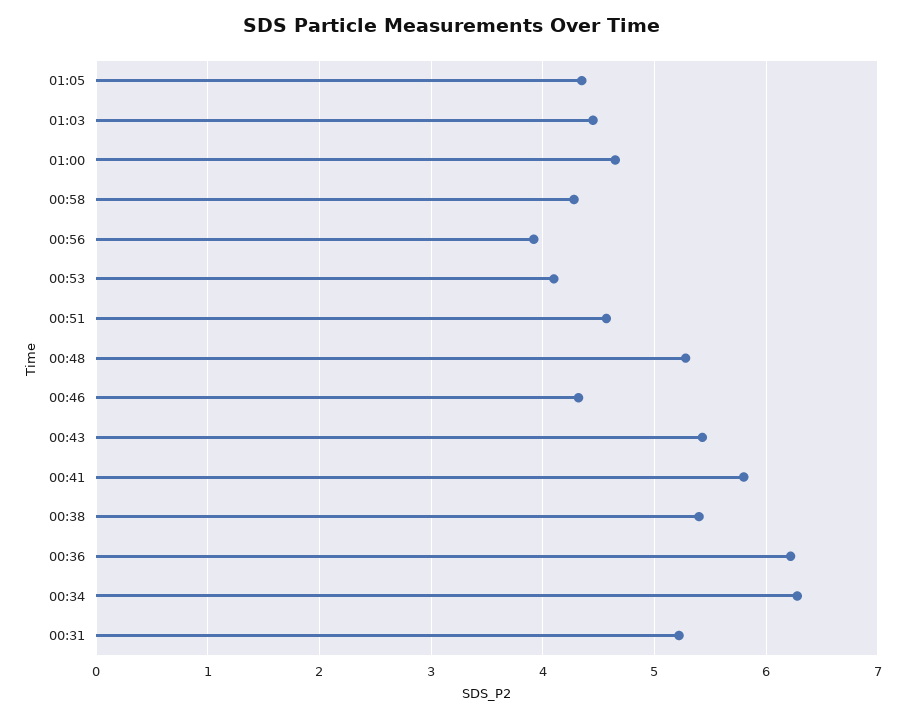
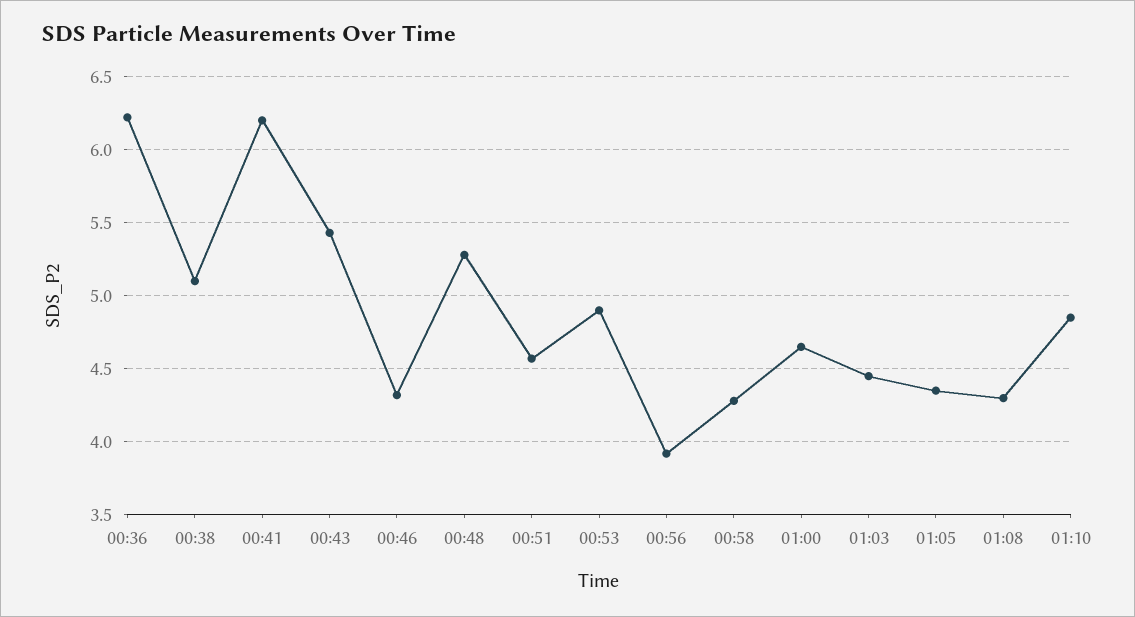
00:53: 4.1 -> 4.9
00:41: 5.8 -> 6.2
00:38: 5.4 -> 5.1
00:34: 6.3 -> none
00:31: 5.2 -> none
01:08: none -> 4.3
01:10: none -> 4.85

